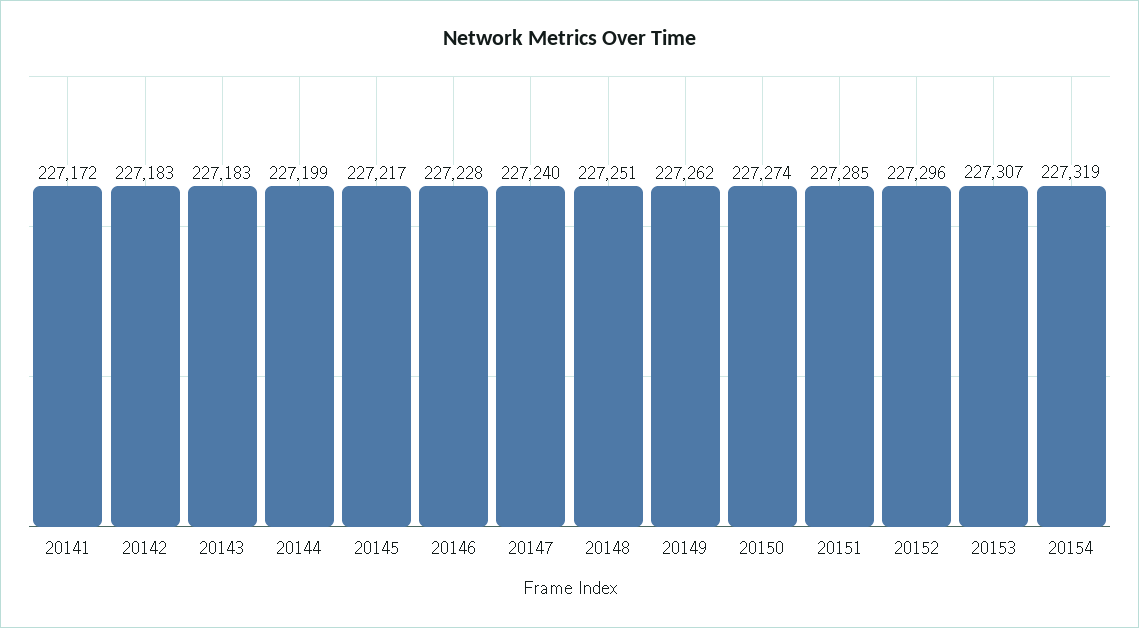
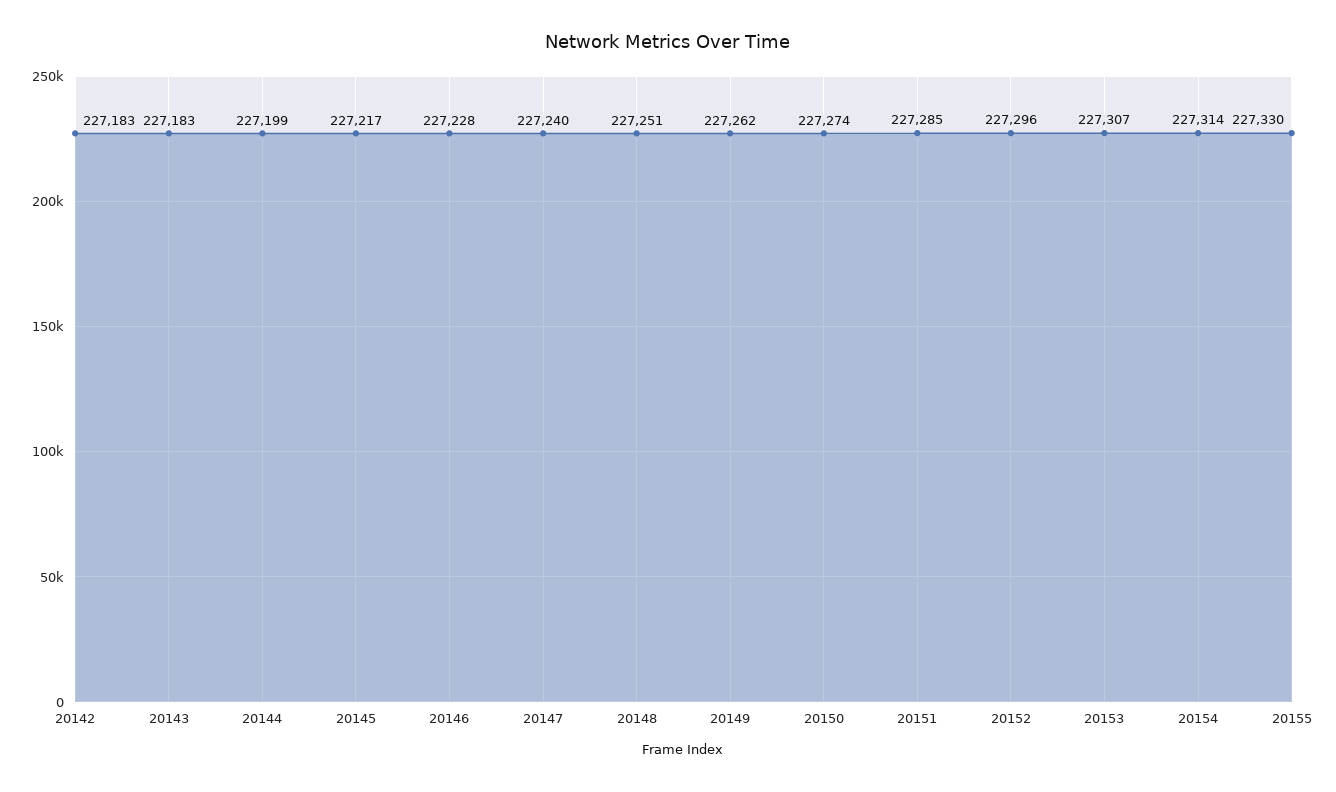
20141: 227172 -> none
20154: 227319 -> 227314
20155: none -> 227330

